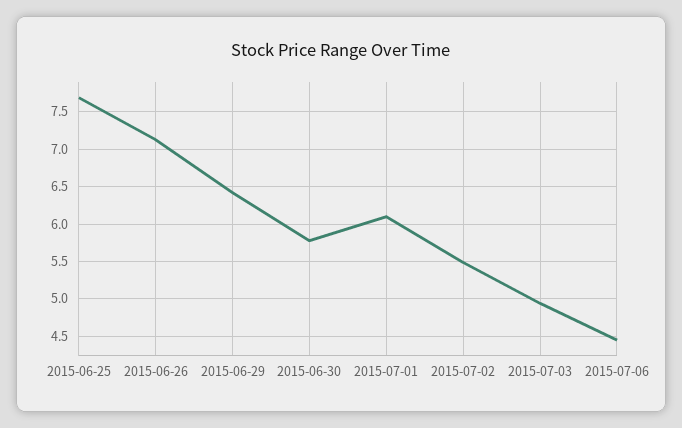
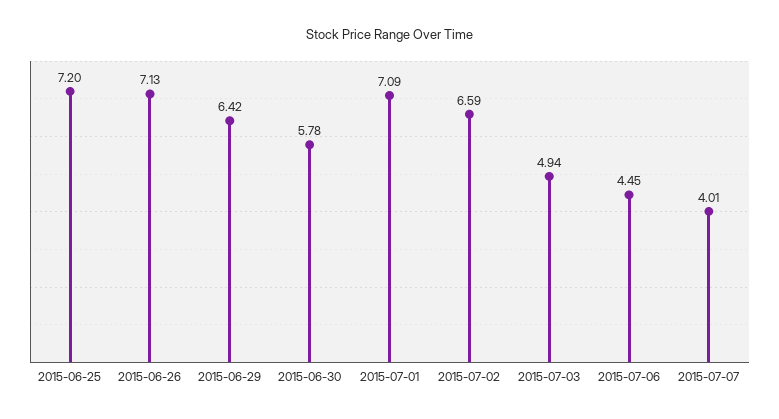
2015-06-25: 7.7 -> 7.2
2015-07-01: 6.1 -> 7.09
2015-07-02: 5.5 -> 6.59
2015-07-07: none -> 4.01

